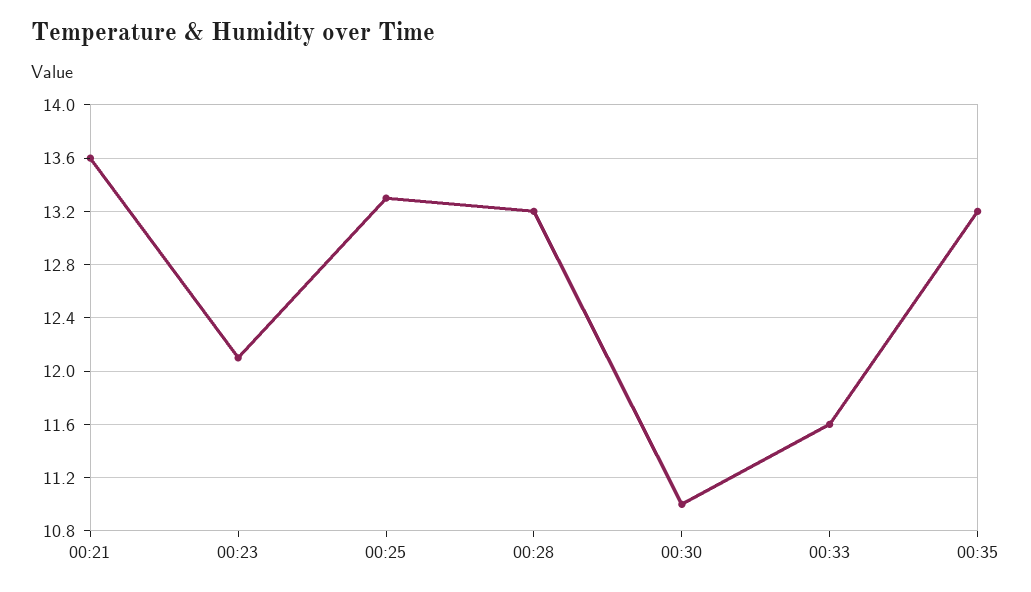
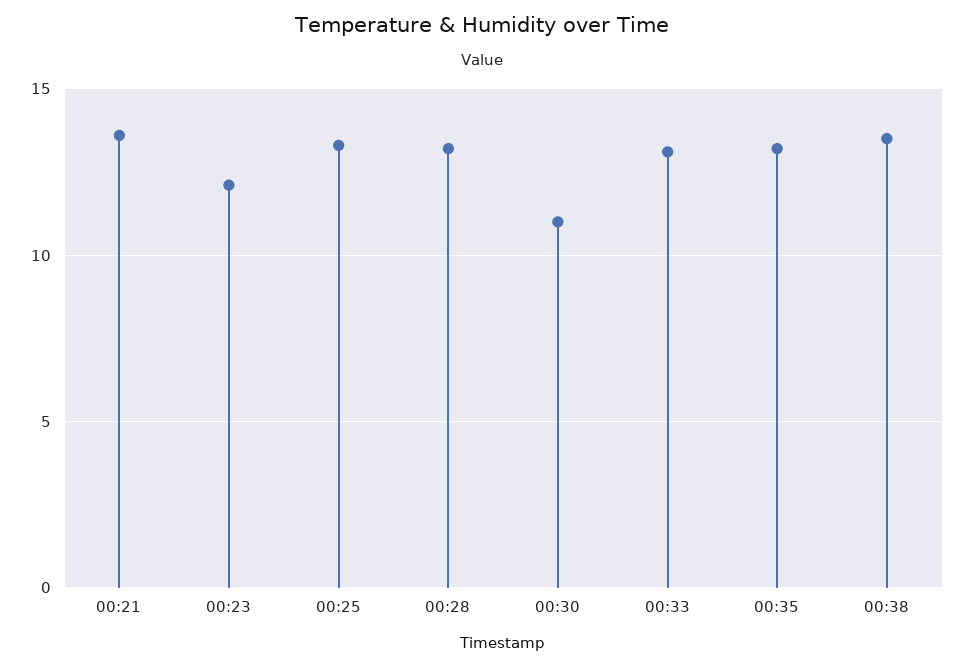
00:33: 11.6 -> 13
00:38: none -> 13.5

